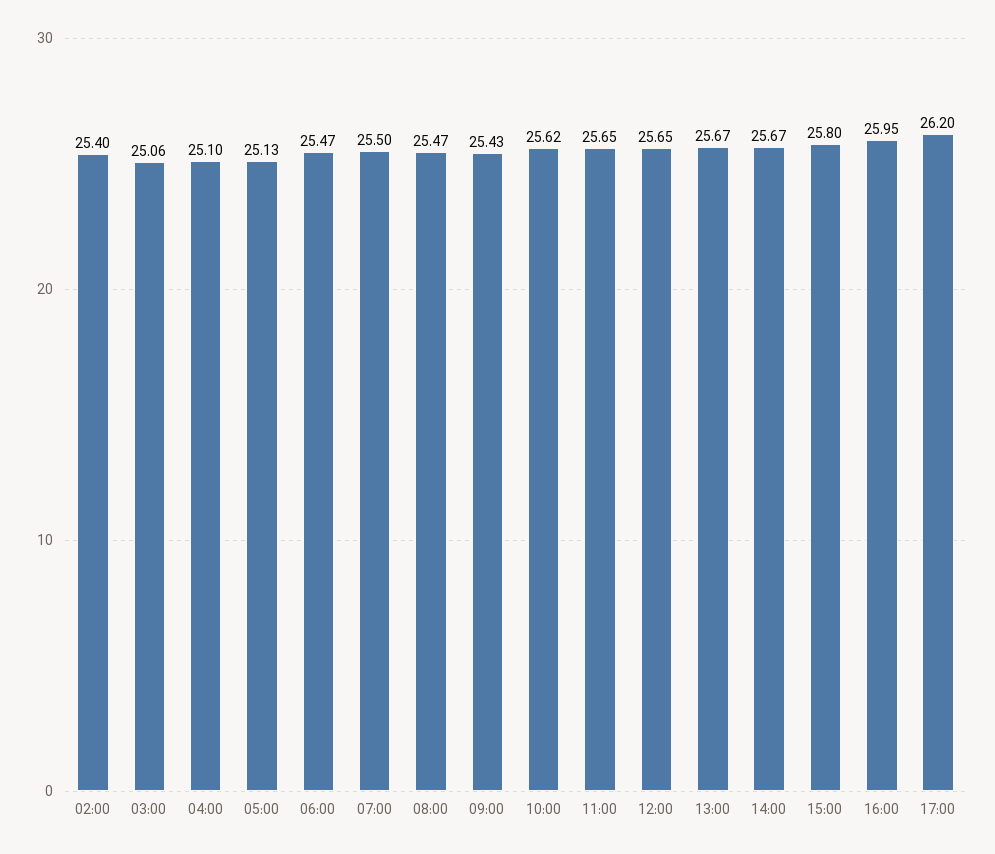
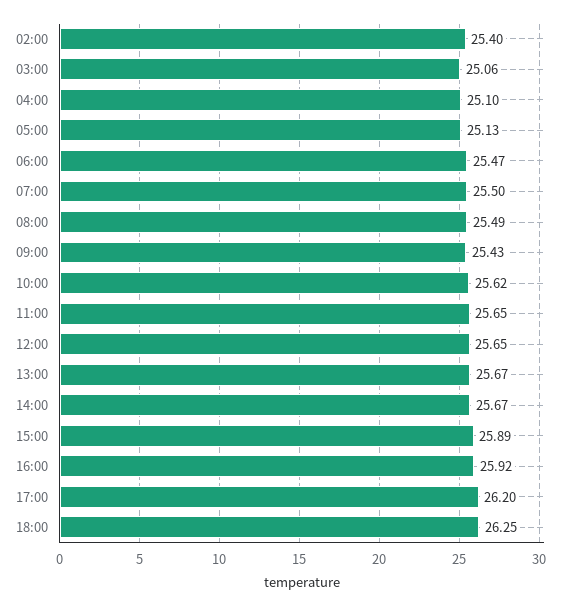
08:00: 25.47 -> 25.49
15:00: 25.8 -> 25.89
16:00: 25.95 -> 25.92
18:00: none -> 26.25

